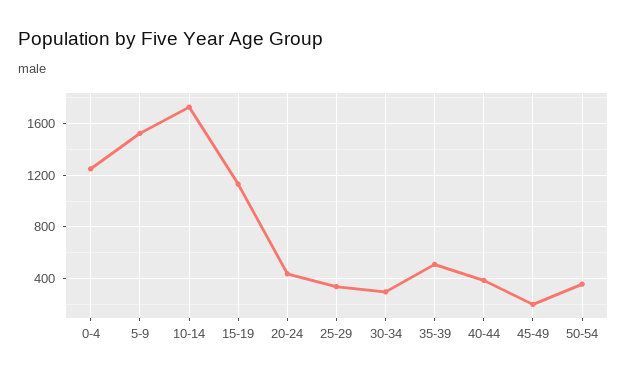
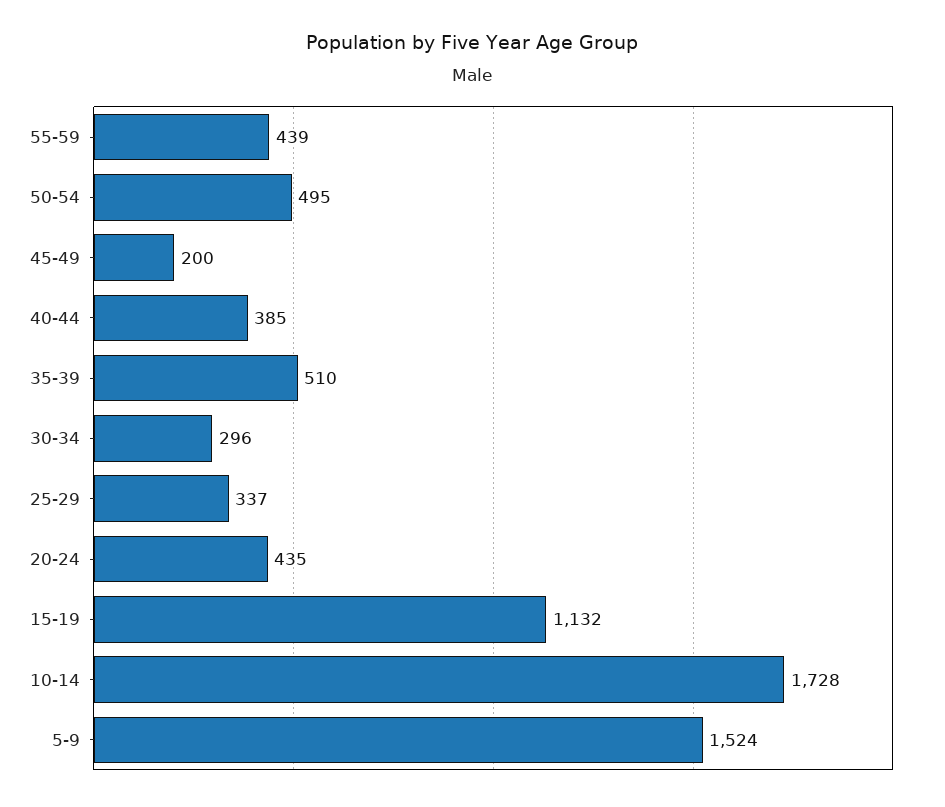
0-4: 1250 -> none
50-54: 350 -> 495
55-59: none -> 439

